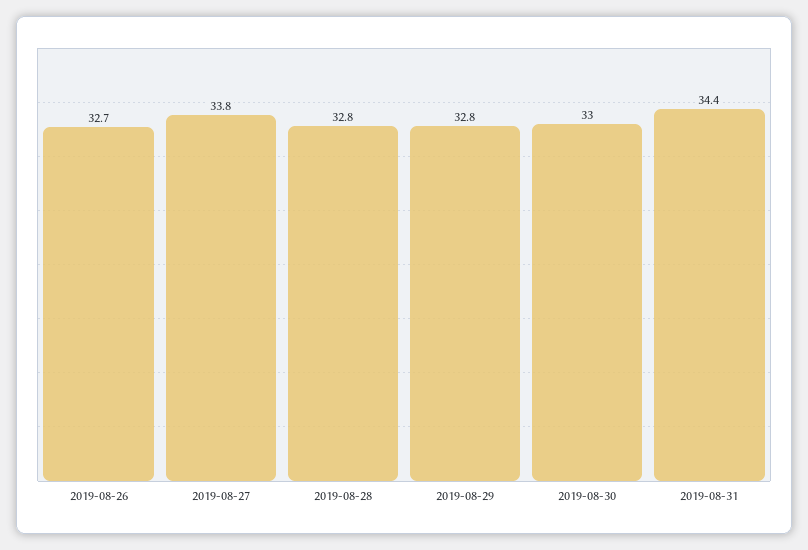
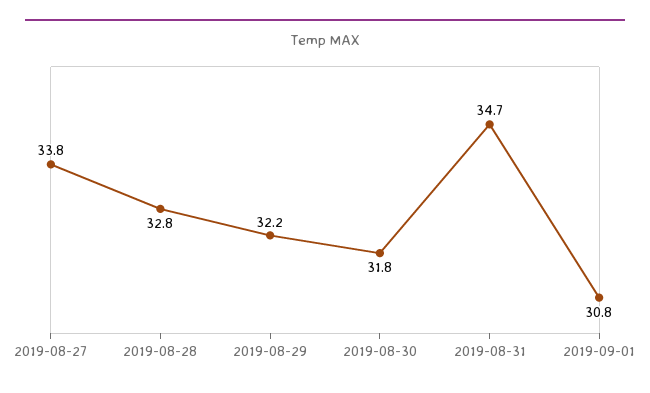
2019-08-26: 32.7 -> none
2019-08-29: 32.8 -> 32.2
2019-08-30: 33 -> 31.8
2019-08-31: 34.4 -> 34.7
2019-09-01: none -> 30.8

